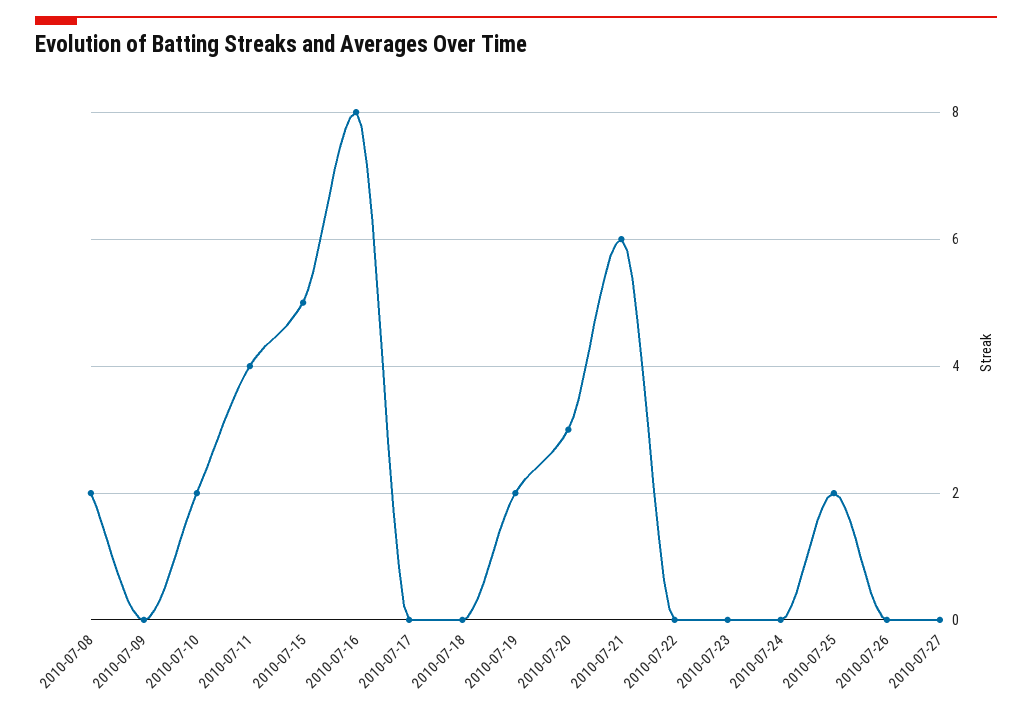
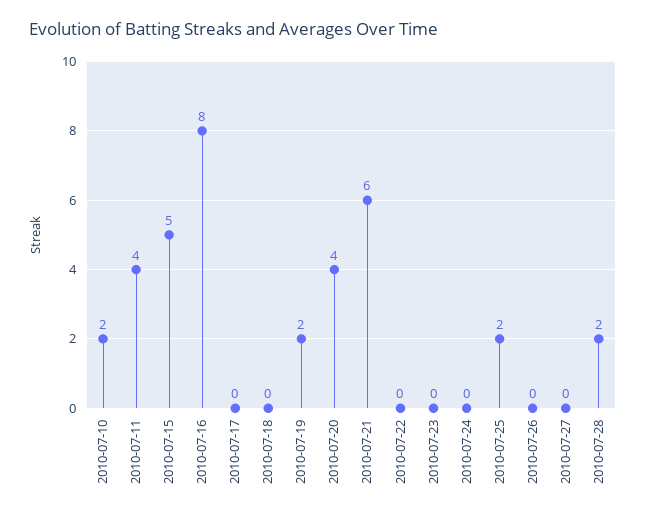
2010-07-08: 2 -> none
2010-07-09: 0 -> none
2010-07-20: 3 -> 4
2010-07-28: none -> 2

